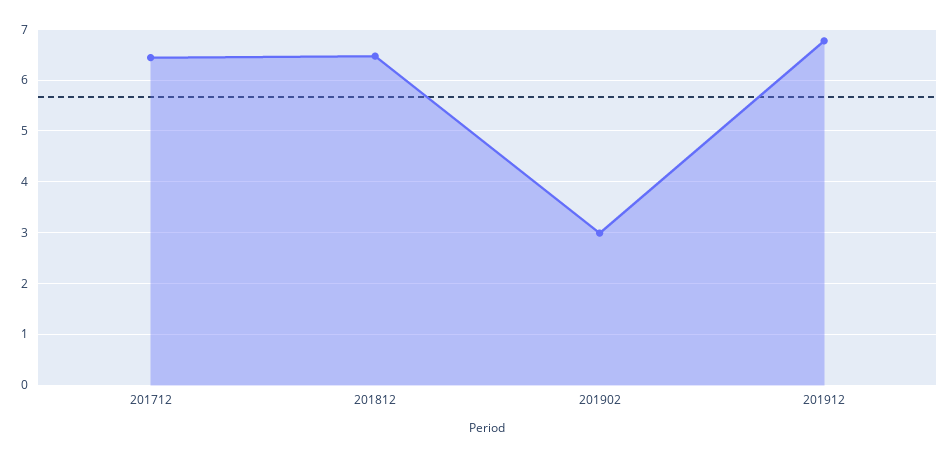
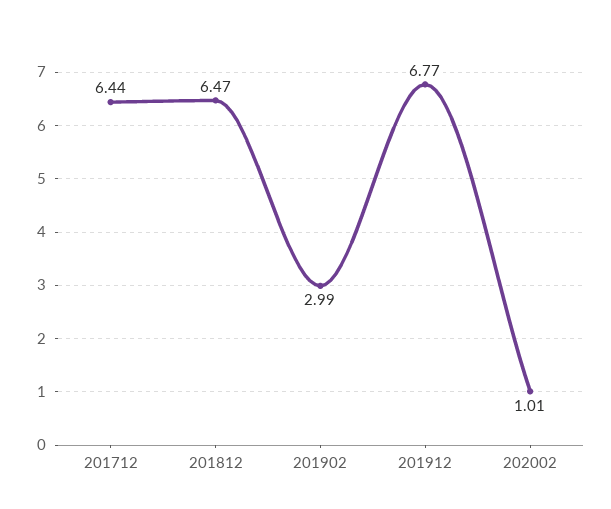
202002: none -> 1.01

